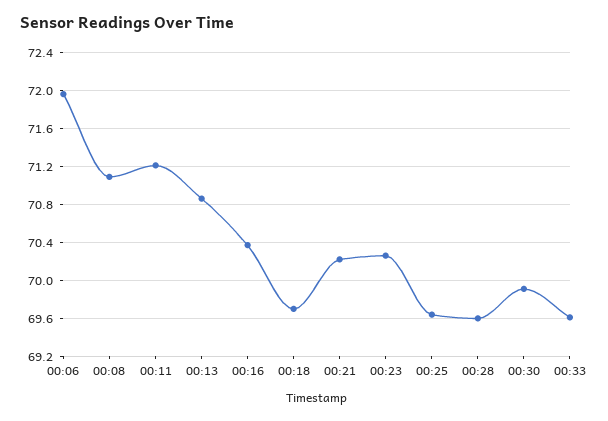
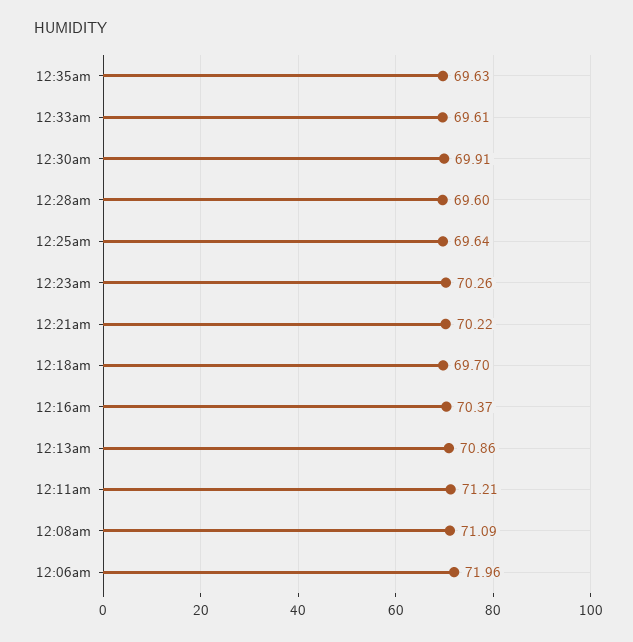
12:35am: none -> 69.63

